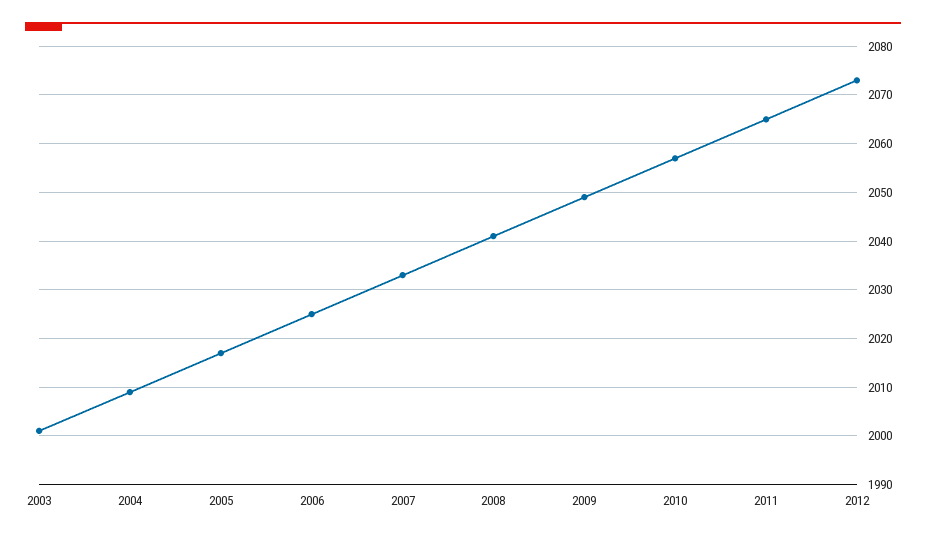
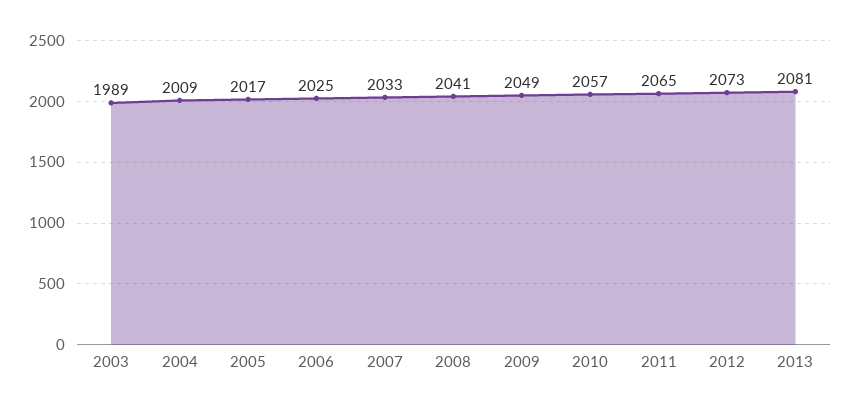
2003: 2000 -> 1989
2013: none -> 2081

